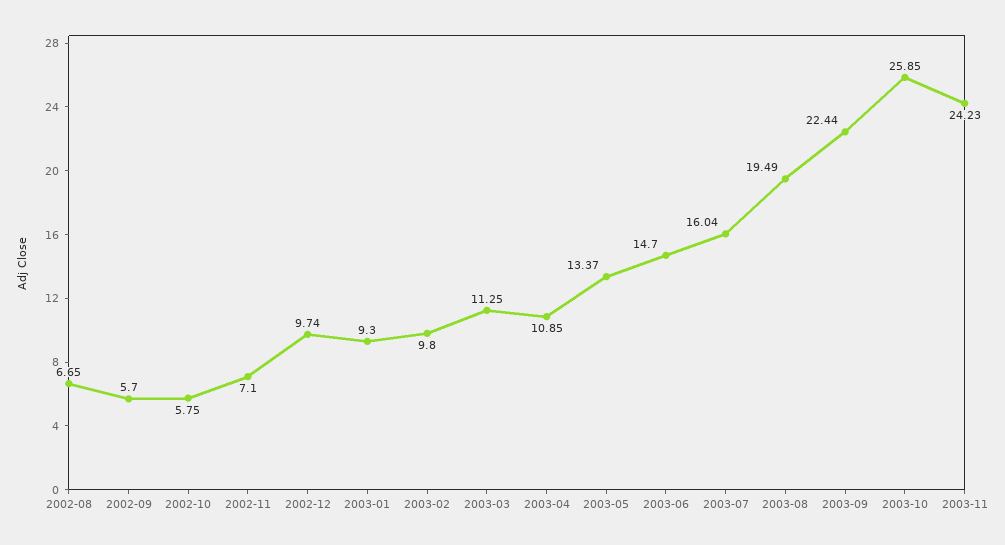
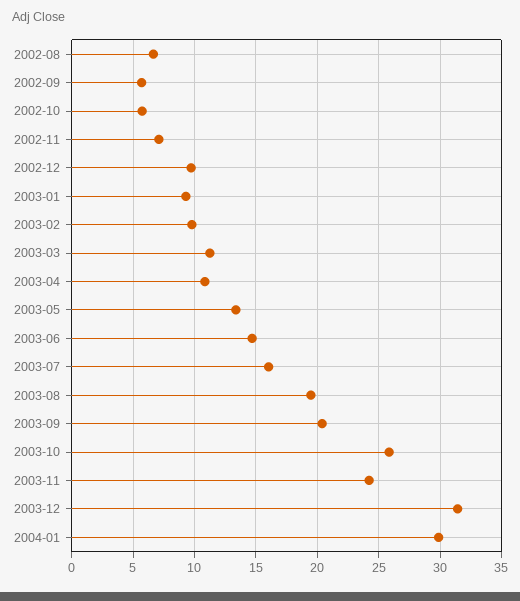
2003-09: 22.44 -> 20.5
2003-12: none -> 31.5
2004-01: none -> 30

